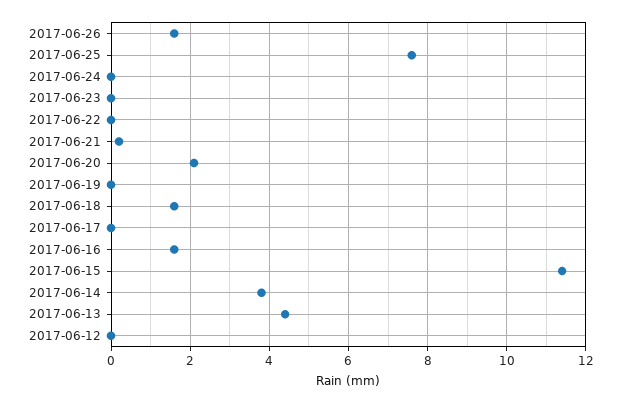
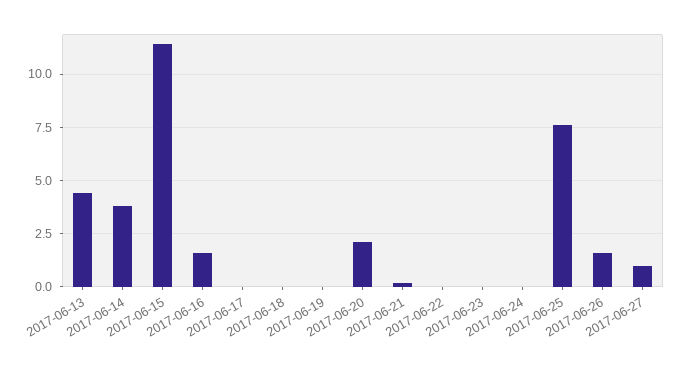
2017-06-18: 1.5 -> 0
2017-06-12: 0 -> none
2017-06-27: none -> 1

